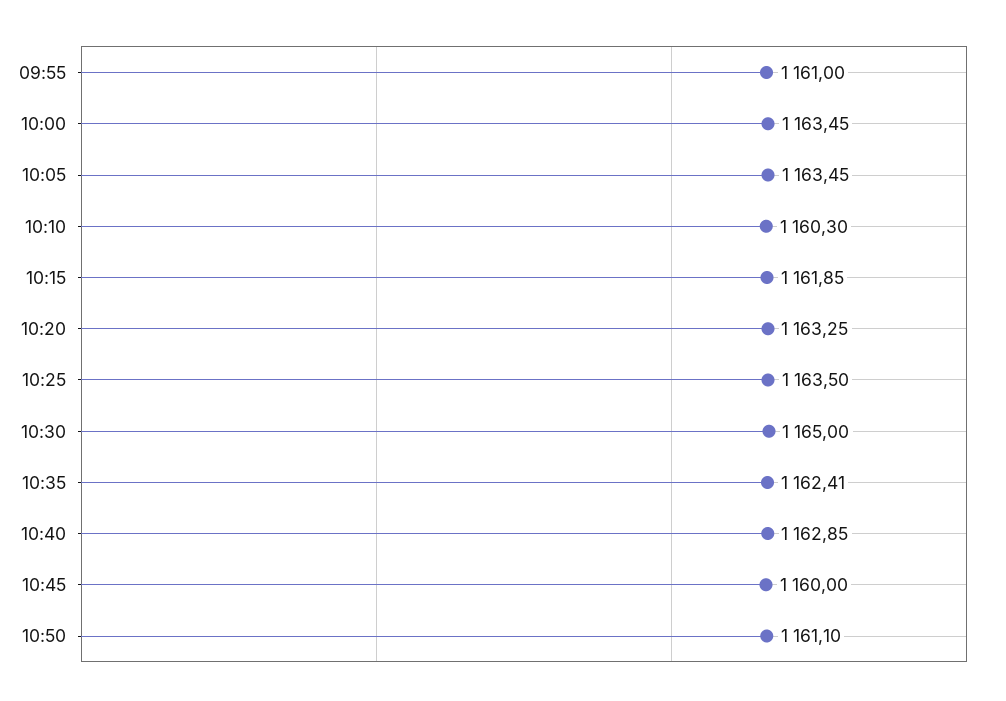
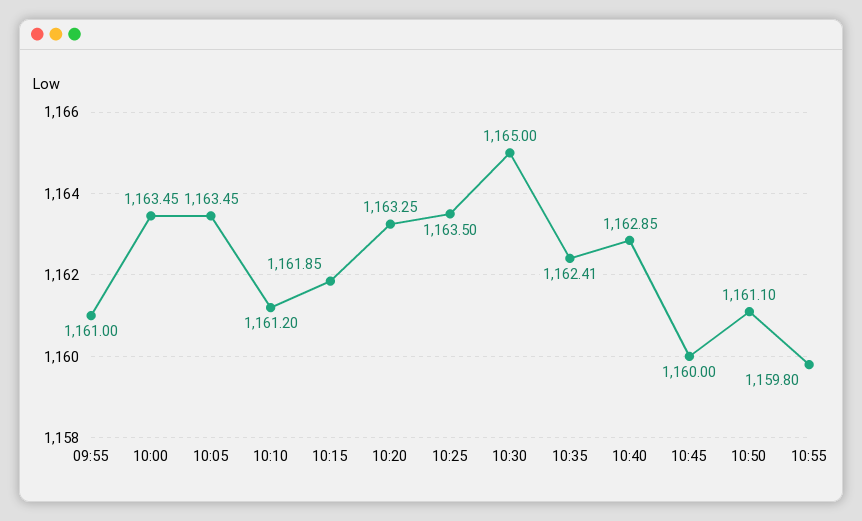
10:10: 1160.3 -> 1161.2
10:55: none -> 1159.8

